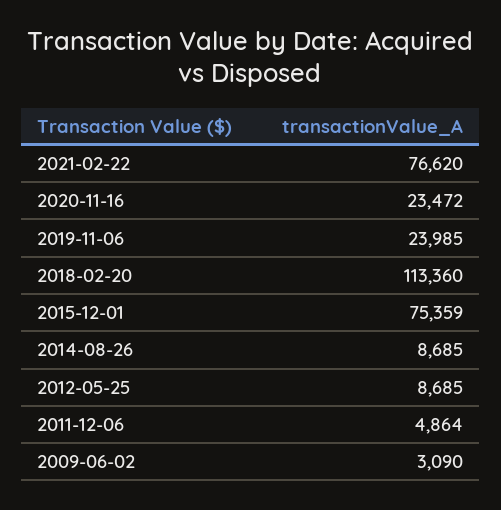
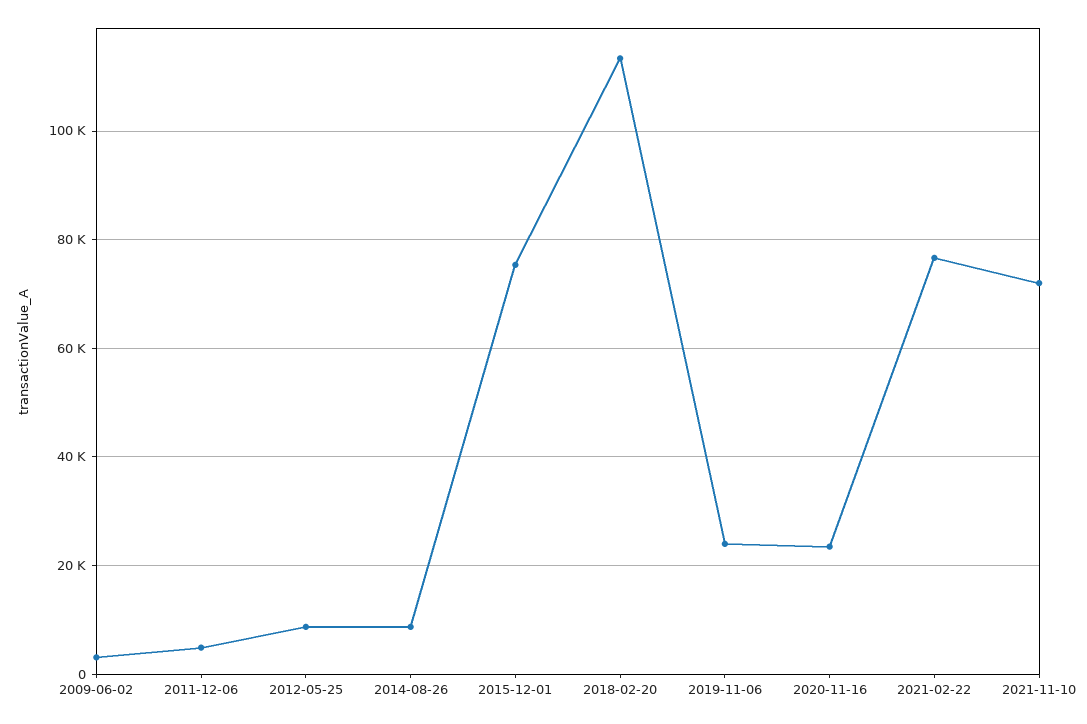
2021-11-10: none -> 72000

